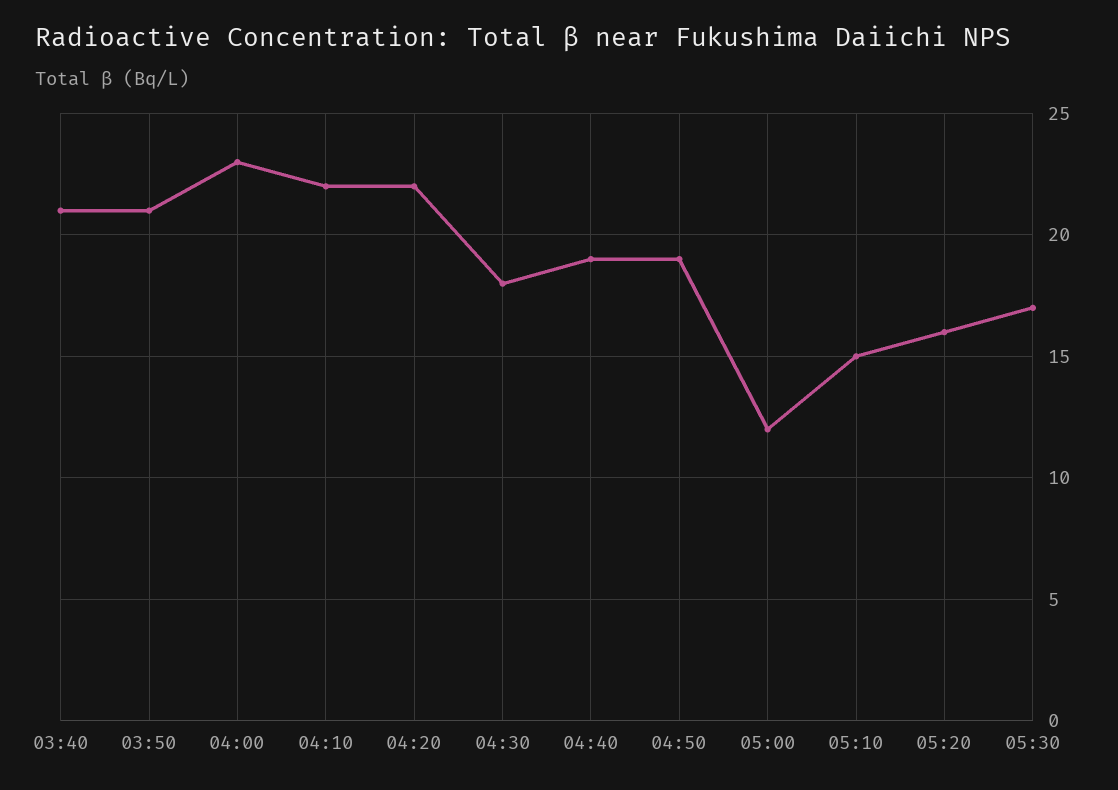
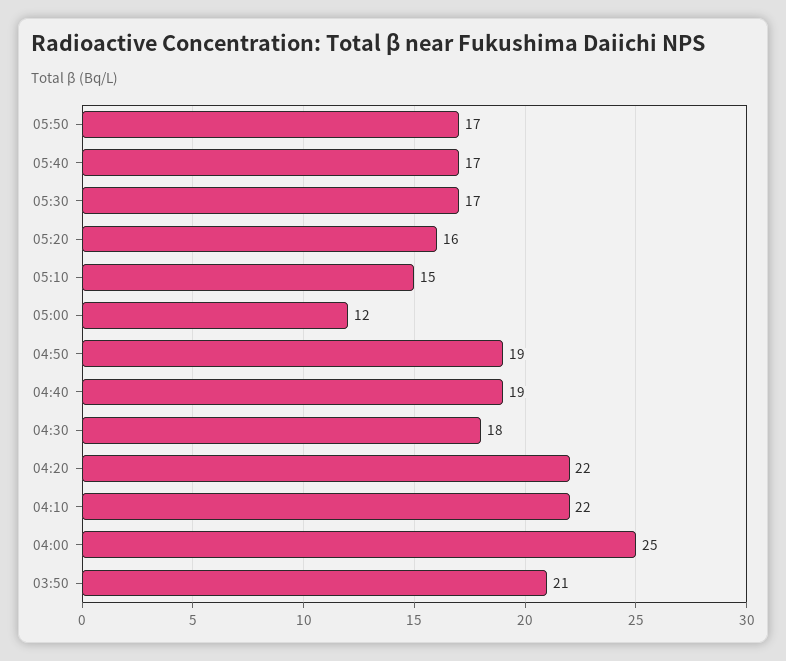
03:40: 21 -> none
04:00: 23 -> 25
05:50: none -> 17
05:40: none -> 17

